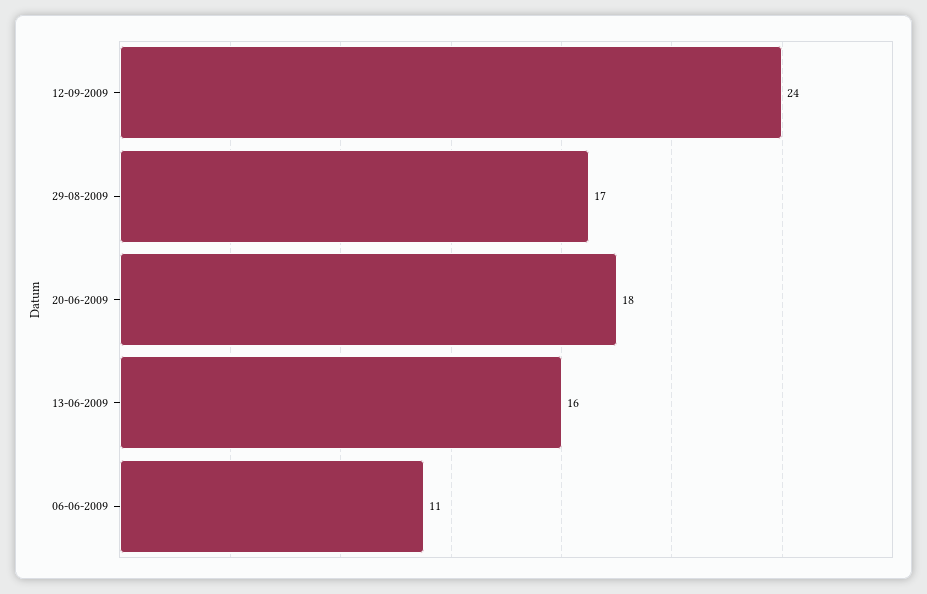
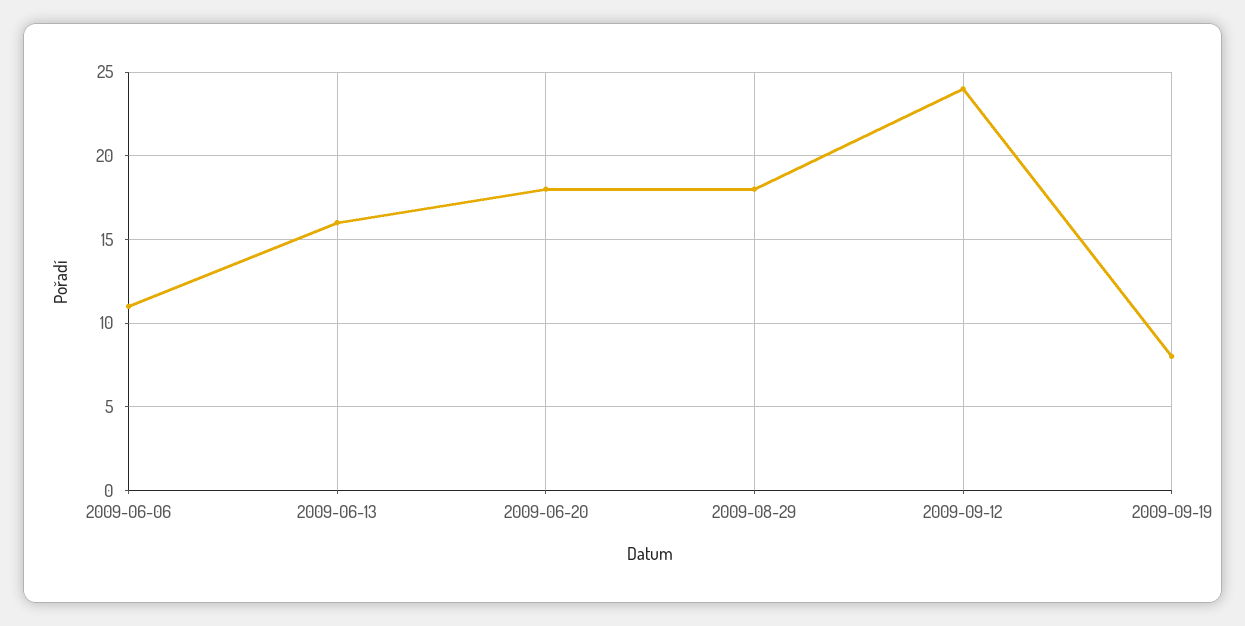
29-08-2009: 17 -> 18
2009-09-19: none -> 8

